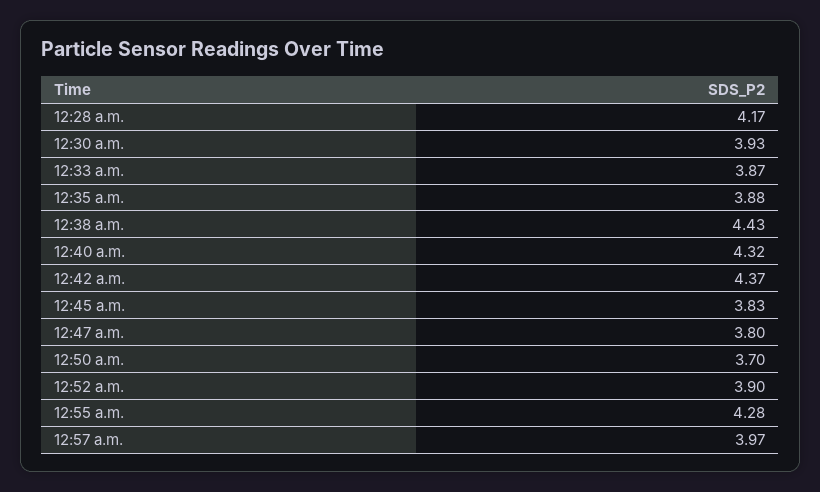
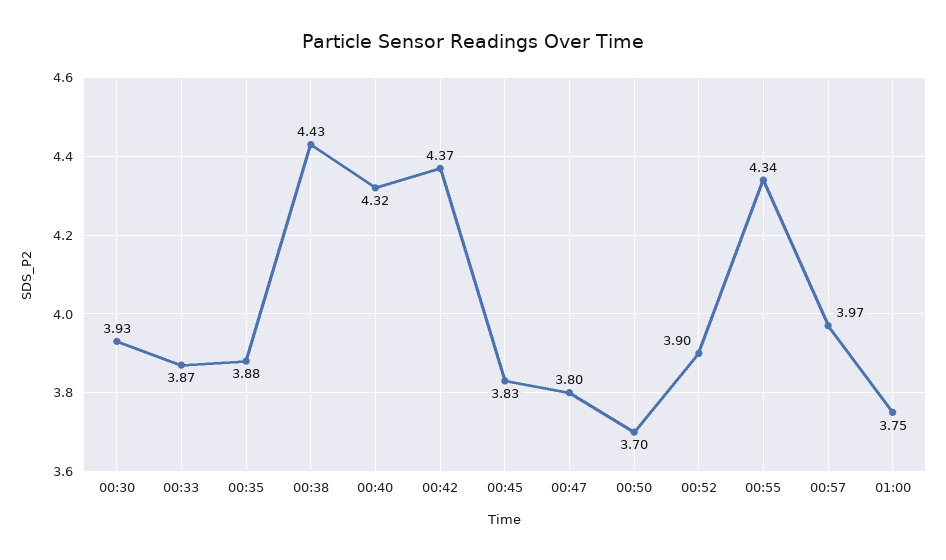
12:28 a.m.: 4.17 -> none
12:55 a.m.: 4.28 -> 4.34
01:00: none -> 3.75

